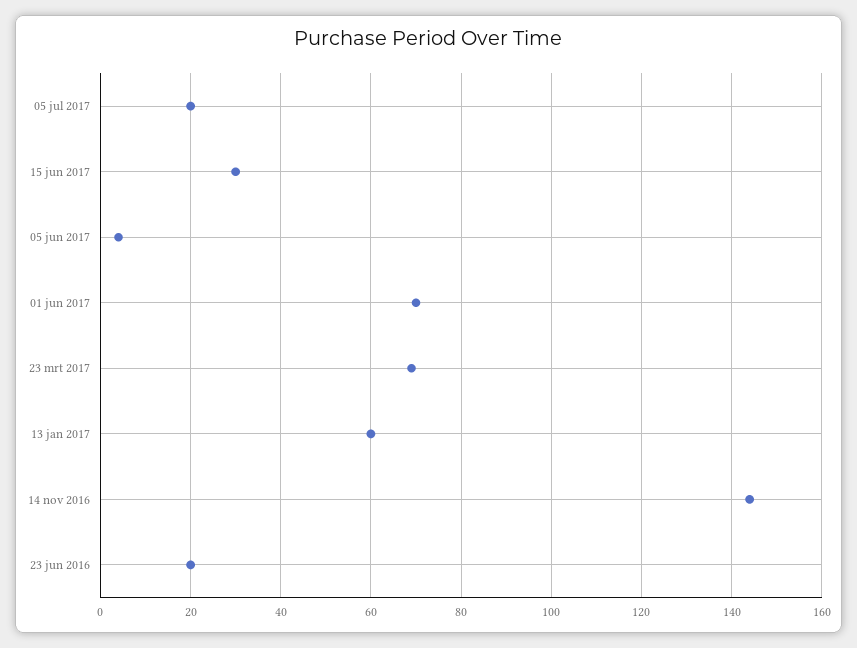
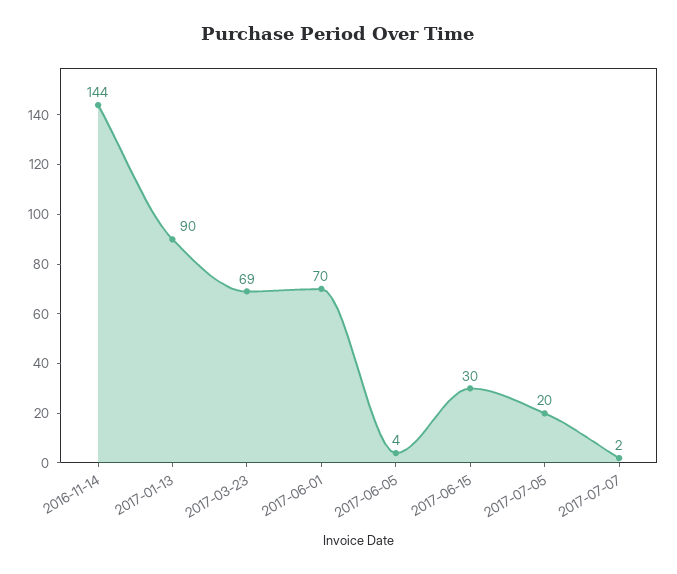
13 jan 2017: 60 -> 90
23 jun 2016: 20 -> none
2017-07-07: none -> 2

